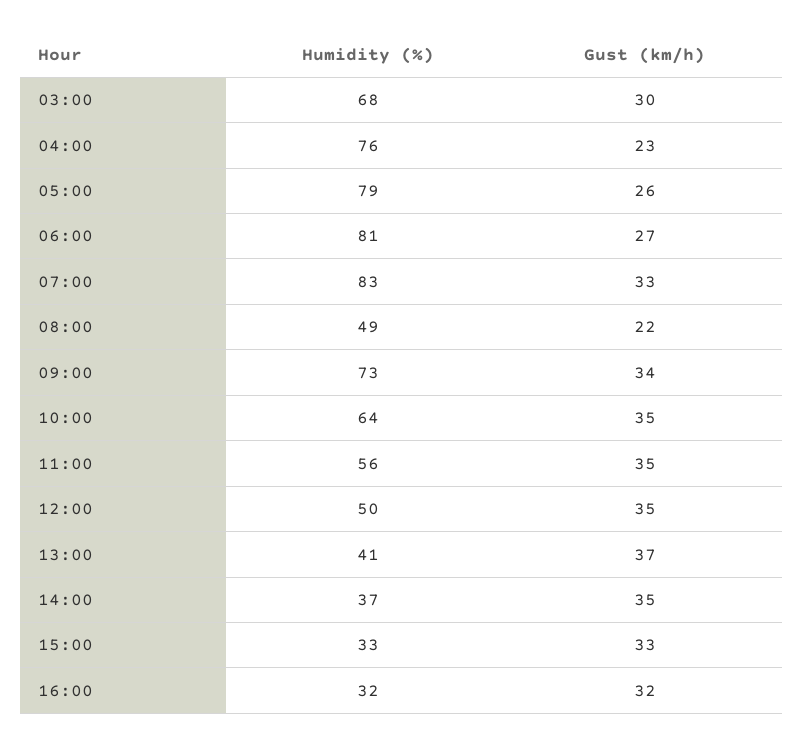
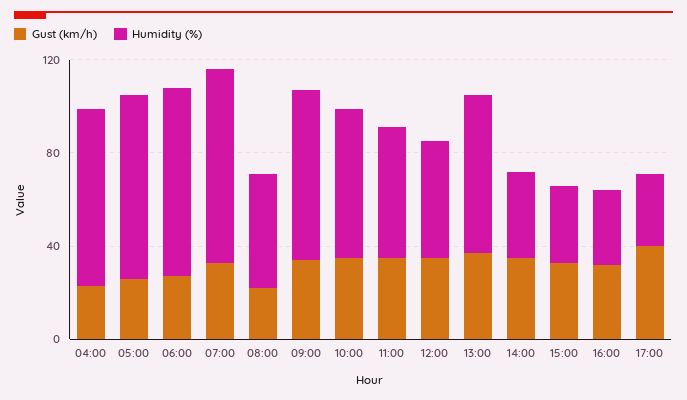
Humidity (%), 03:00: 68 -> none
Gust (km/h), 03:00: 30 -> none
Humidity (%), 13:00: 41 -> 70
Gust (km/h), 17:00: none -> 40
Humidity (%), 17:00: none -> 30

